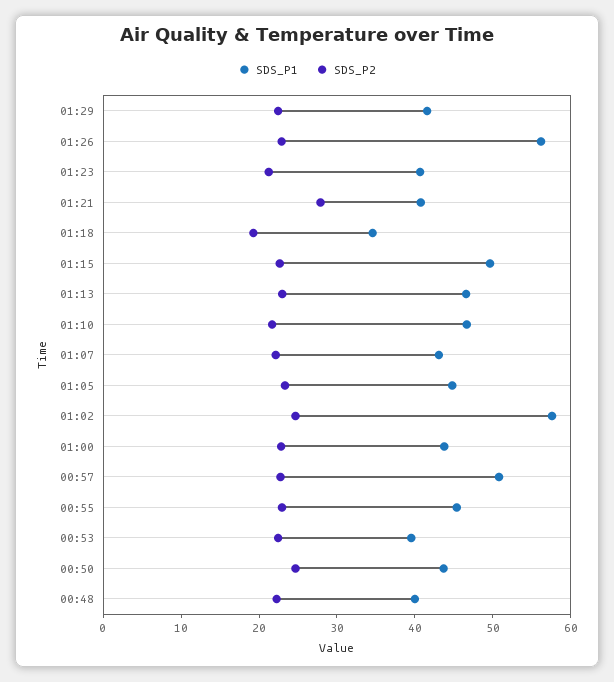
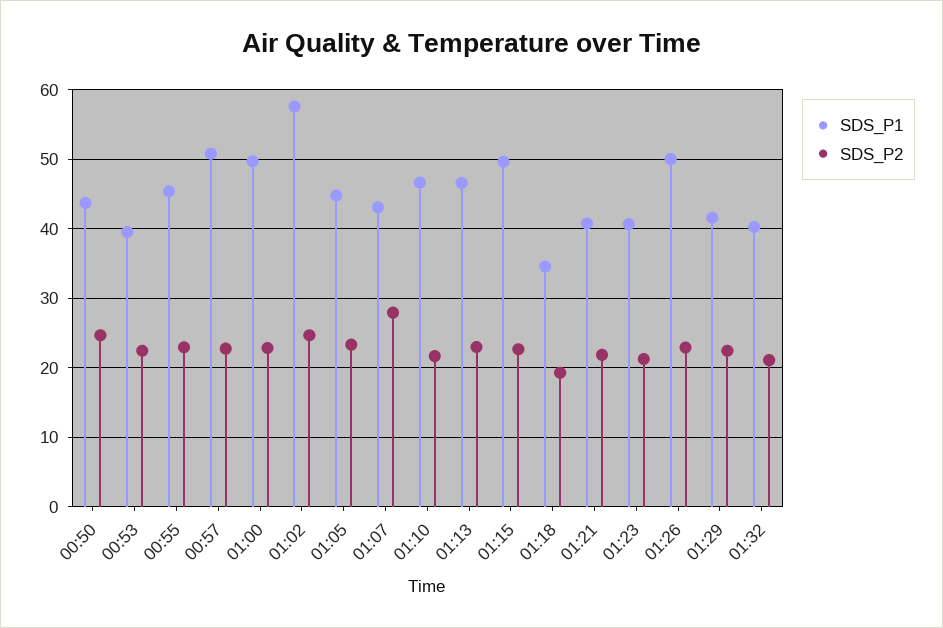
SDS_P1, 01:26: 56 -> 50
SDS_P2, 01:21: 28 -> 22
SDS_P2, 01:07: 22 -> 28
SDS_P1, 01:00: 44 -> 50
SDS_P1, 00:48: 40 -> none
SDS_P2, 00:48: 22 -> none
SDS_P1, 01:32: none -> 40
SDS_P2, 01:32: none -> 21

